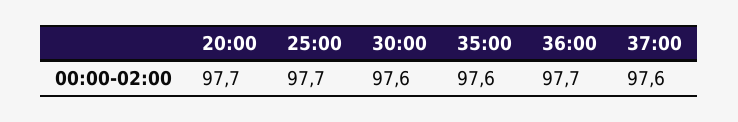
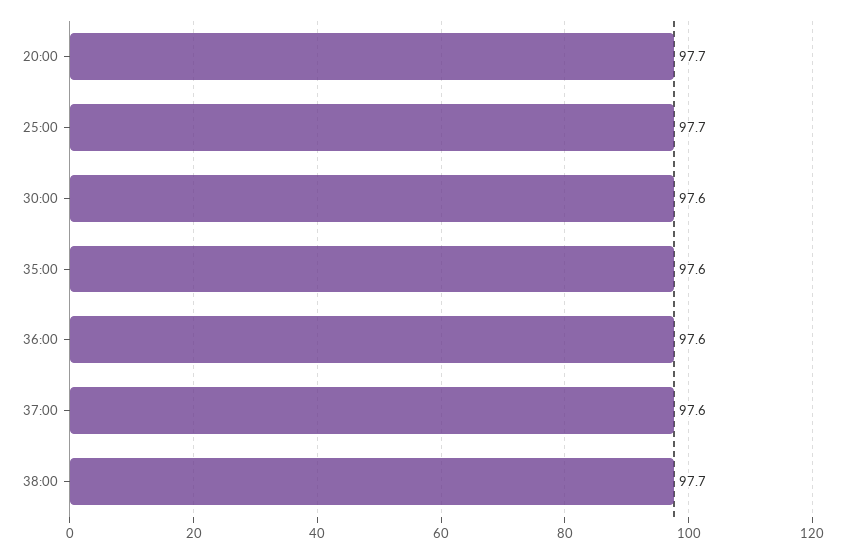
36:00: 97.7 -> 97.6
38:00: none -> 97.7

